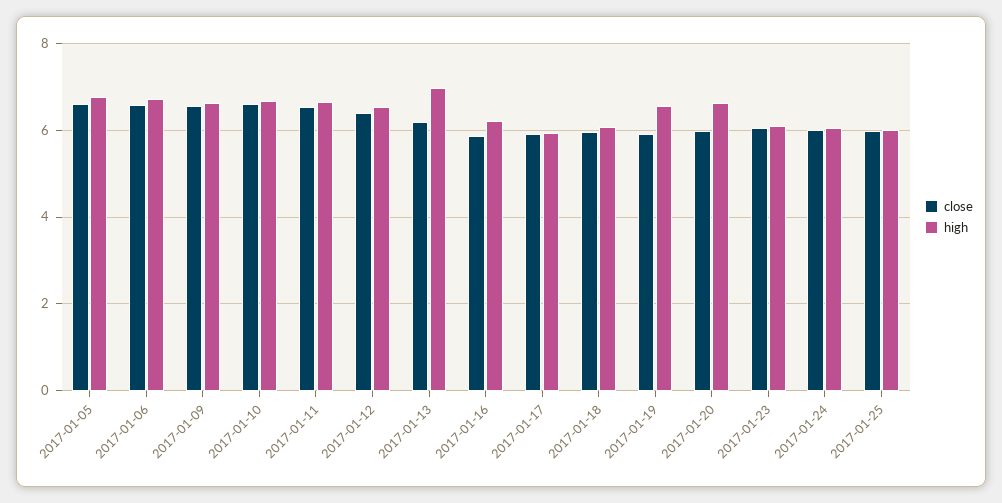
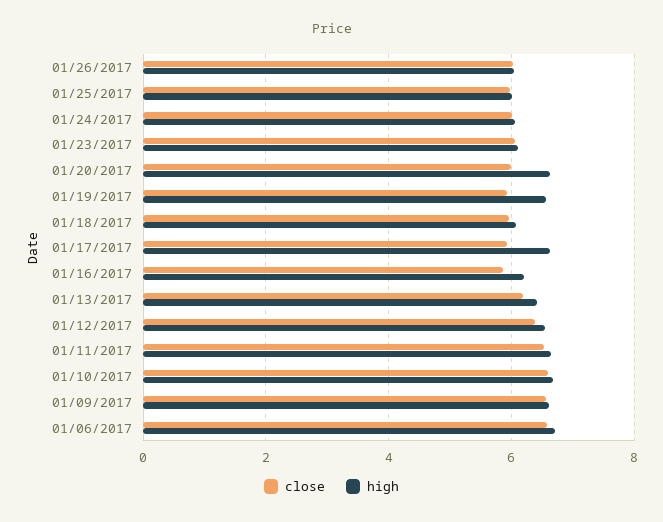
close, 2017-01-05: 6.6 -> none
high, 2017-01-05: 6.8 -> none
high, 2017-01-13: 7 -> 6.4
high, 2017-01-17: 6 -> 6.6
close, 01/26/2017: none -> 6
high, 01/26/2017: none -> 6

